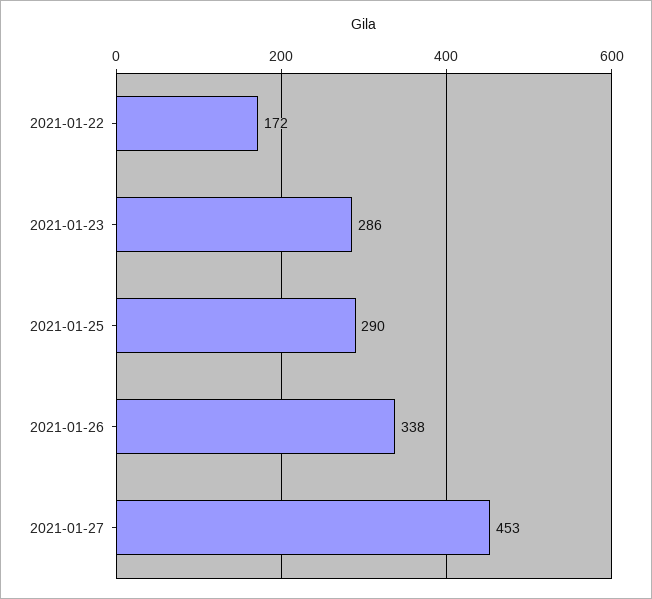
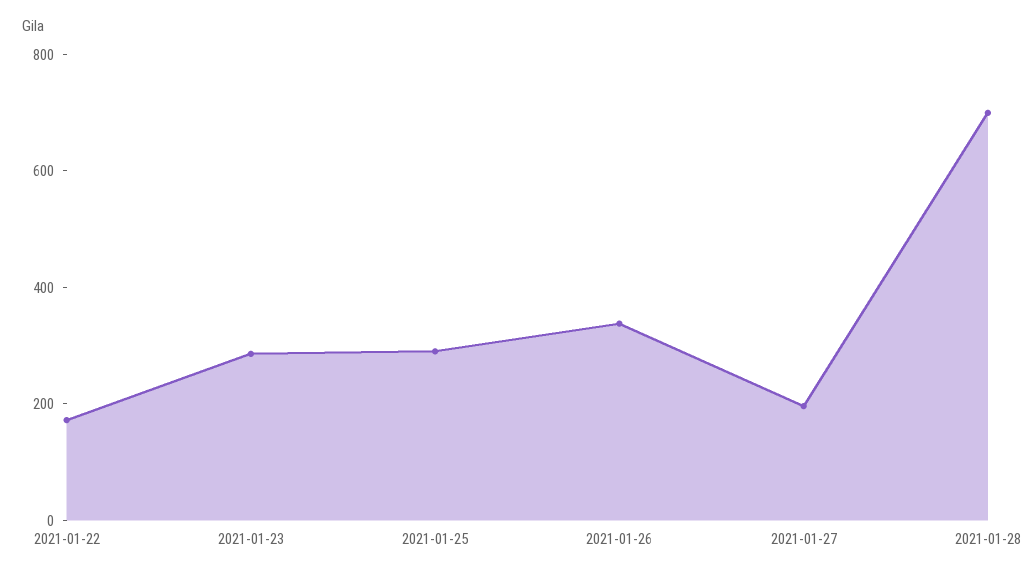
2021-01-27: 453 -> 200
2021-01-28: none -> 700

